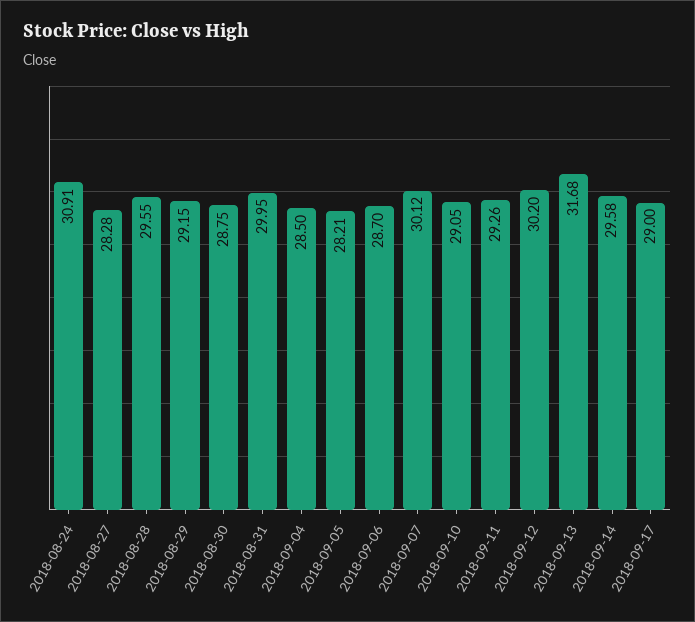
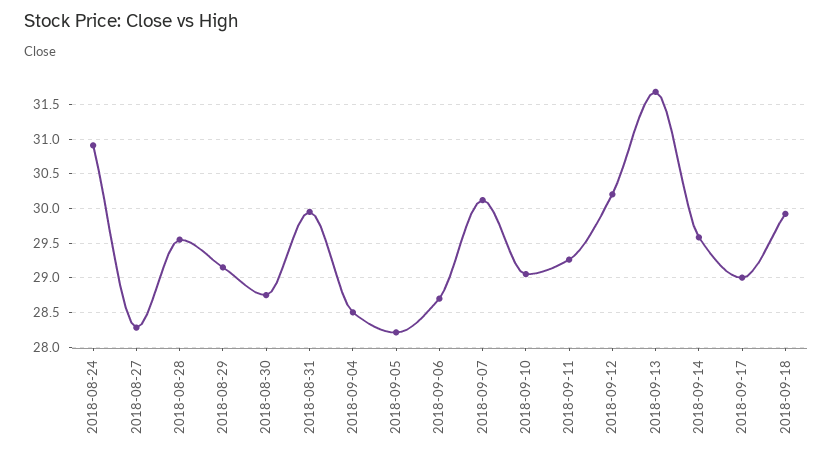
2018-09-18: none -> 29.9

